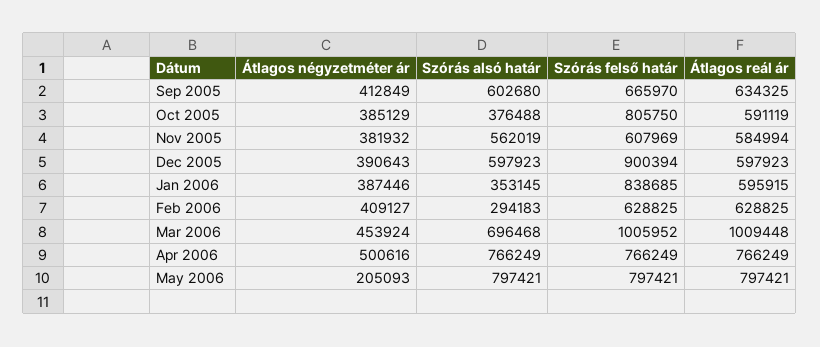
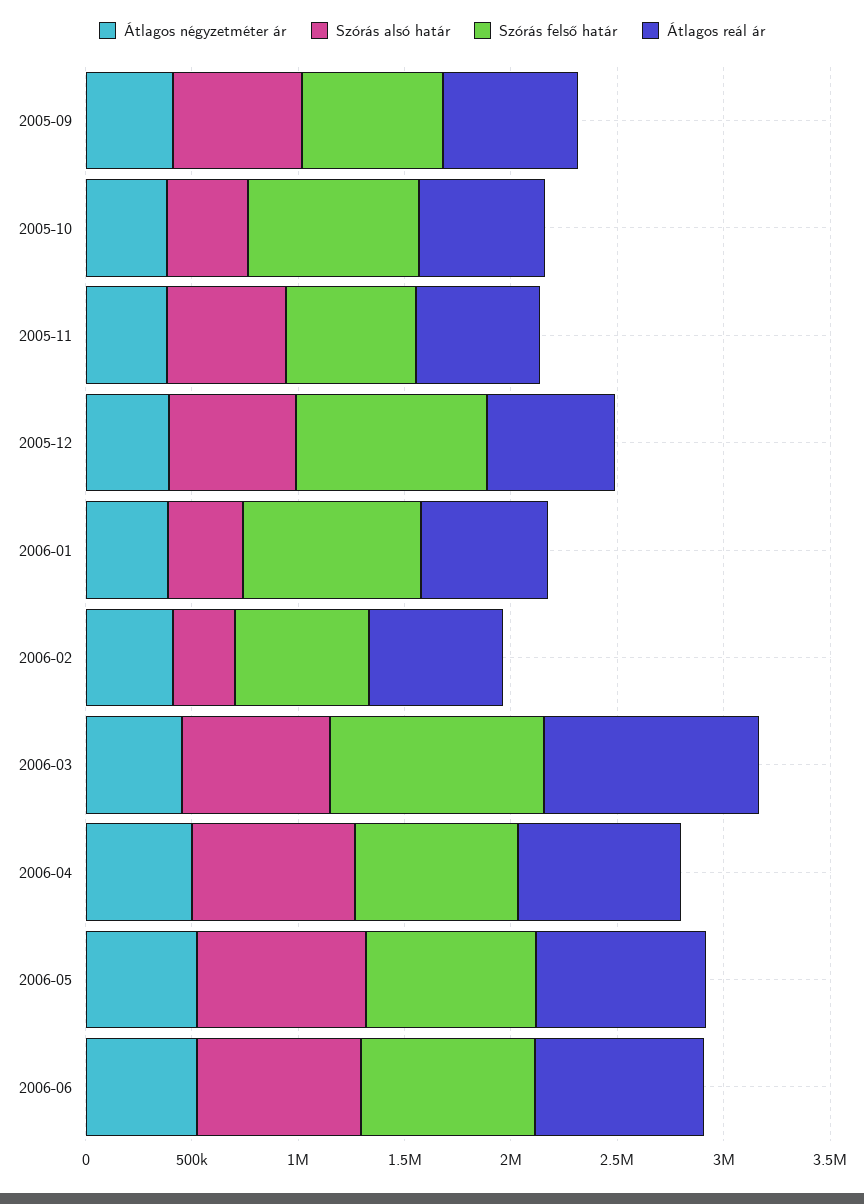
Átlagos négyzetméter ár, May 2006: 205093 -> 500000
Átlagos négyzetméter ár, 2006-06: none -> 500000
Szórás alsó határ, 2006-06: none -> 800000
Szórás felső határ, 2006-06: none -> 800000
Átlagos reál ár, 2006-06: none -> 800000

